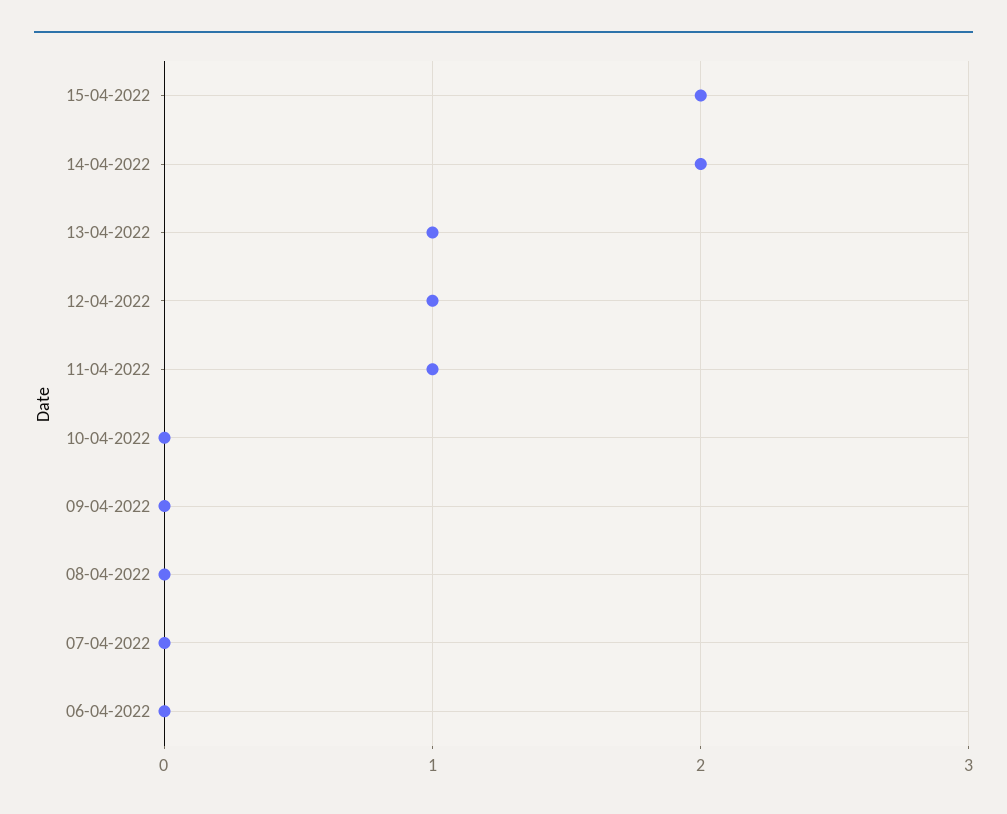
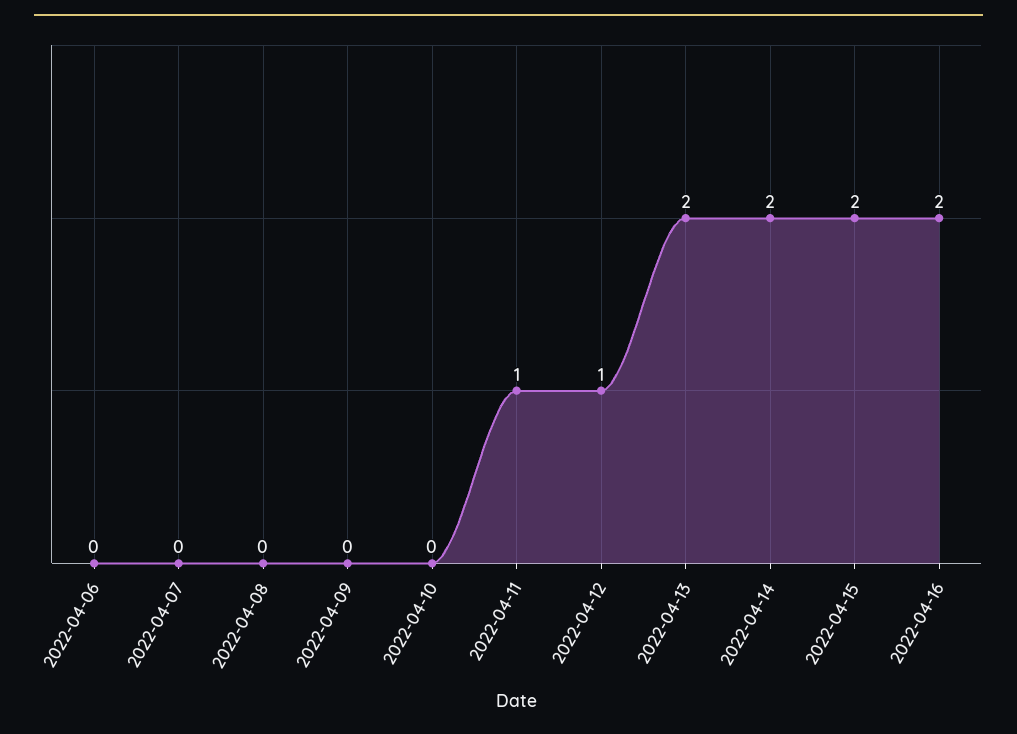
13-04-2022: 1 -> 2
2022-04-16: none -> 2

